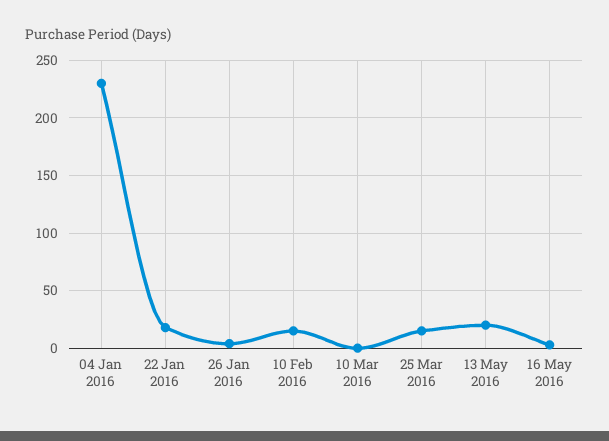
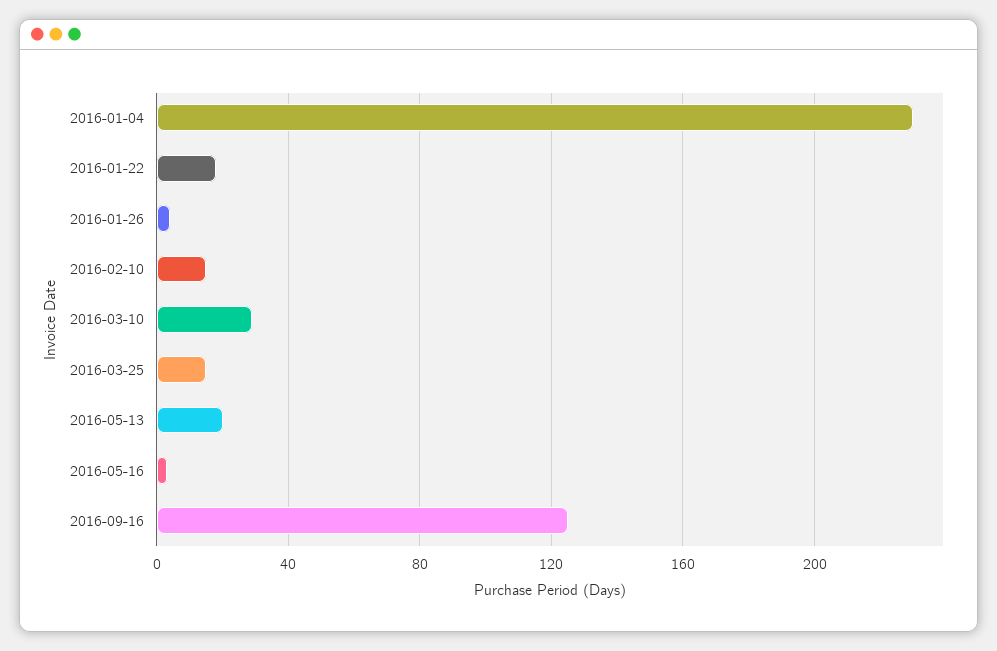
10 Mar 2016: 0 -> 30
2016-09-16: none -> 125

